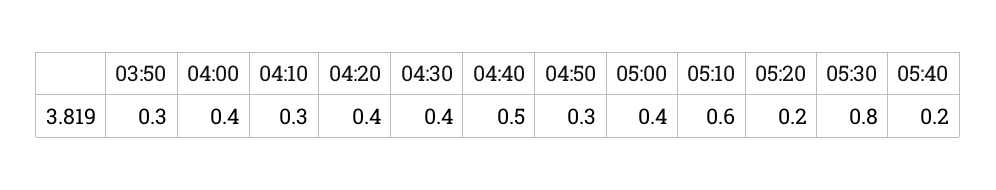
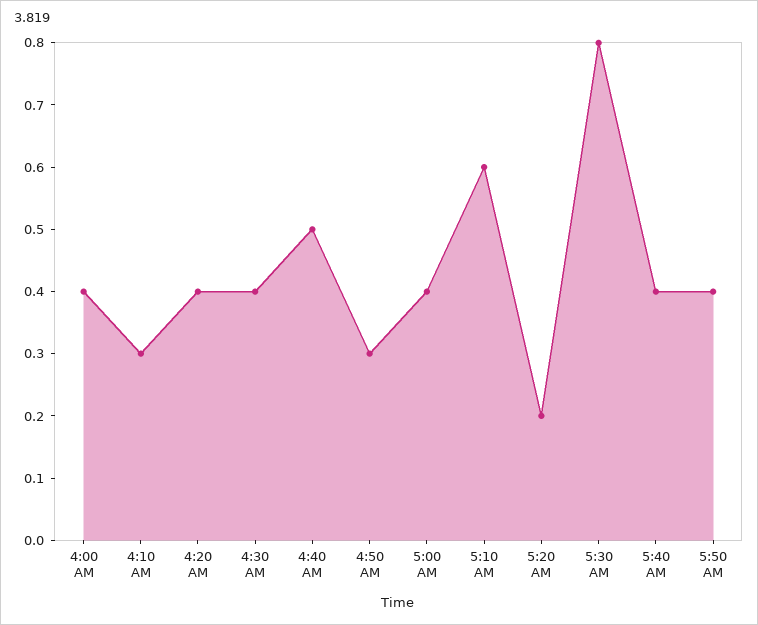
03:50: 0.3 -> none
05:40: 0.2 -> 0.4
5:50 AM: none -> 0.4

